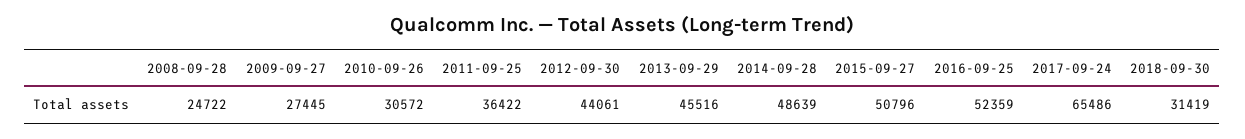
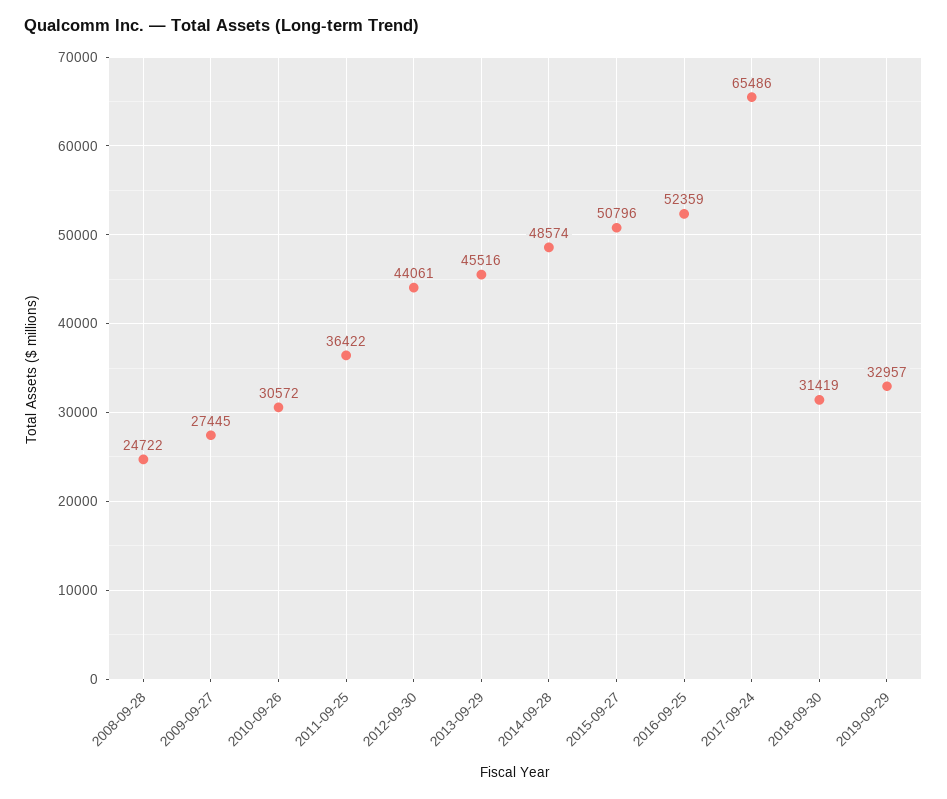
2014-09-28: 48639 -> 48574
2019-09-29: none -> 32957

